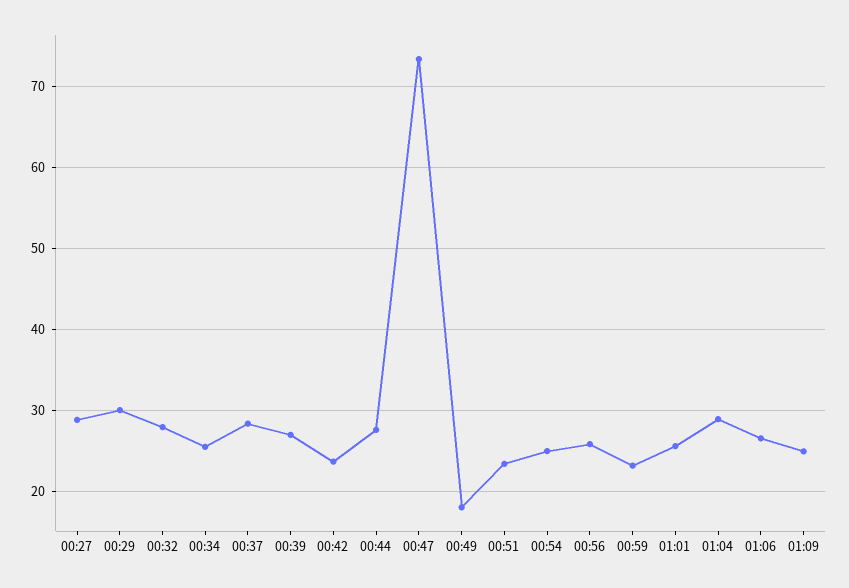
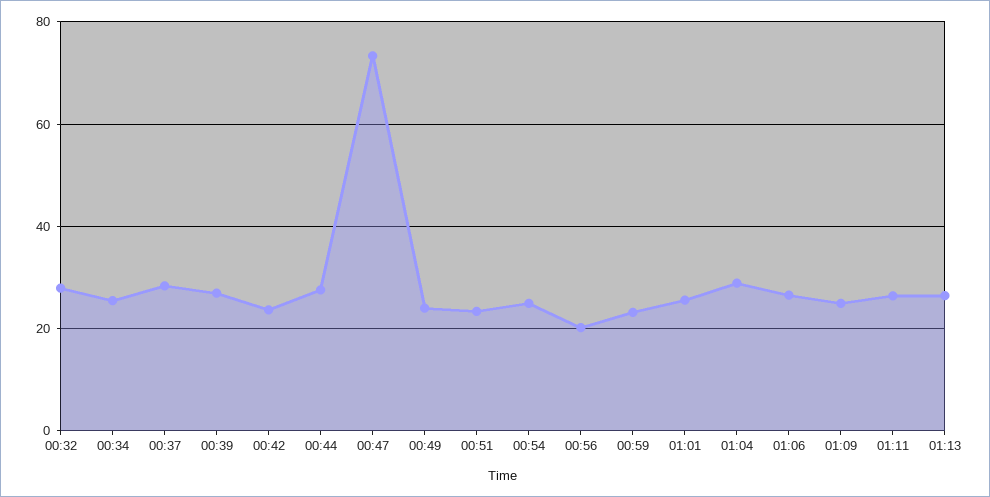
00:27: 29 -> none
00:29: 30 -> none
00:49: 18 -> 24
00:56: 26 -> 20
01:11: none -> 26
01:13: none -> 26

